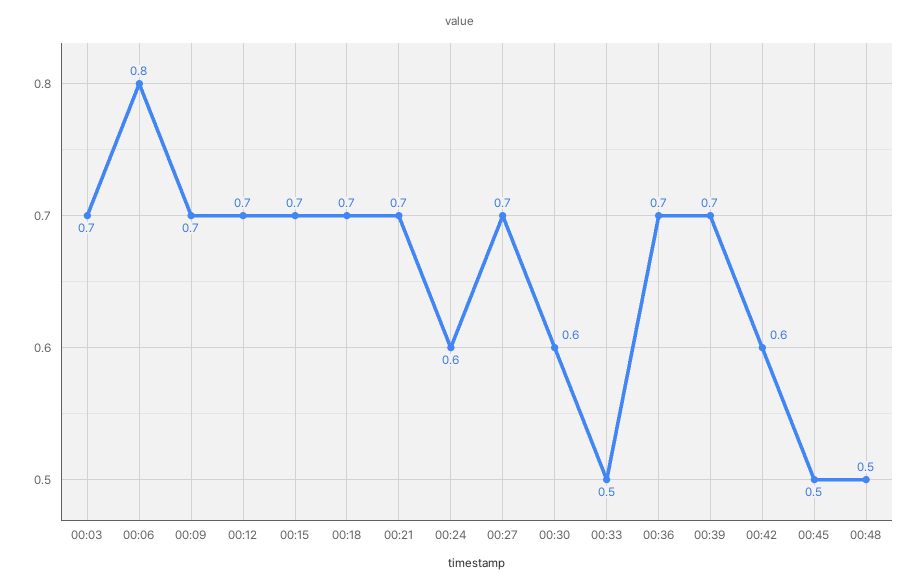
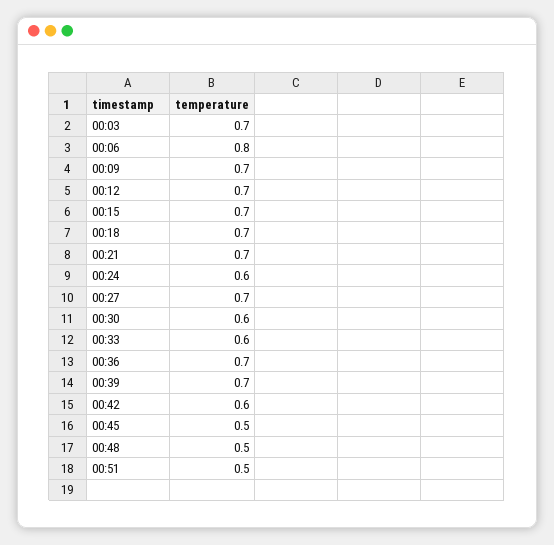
00:33: 0.5 -> 0.6
00:51: none -> 0.5

